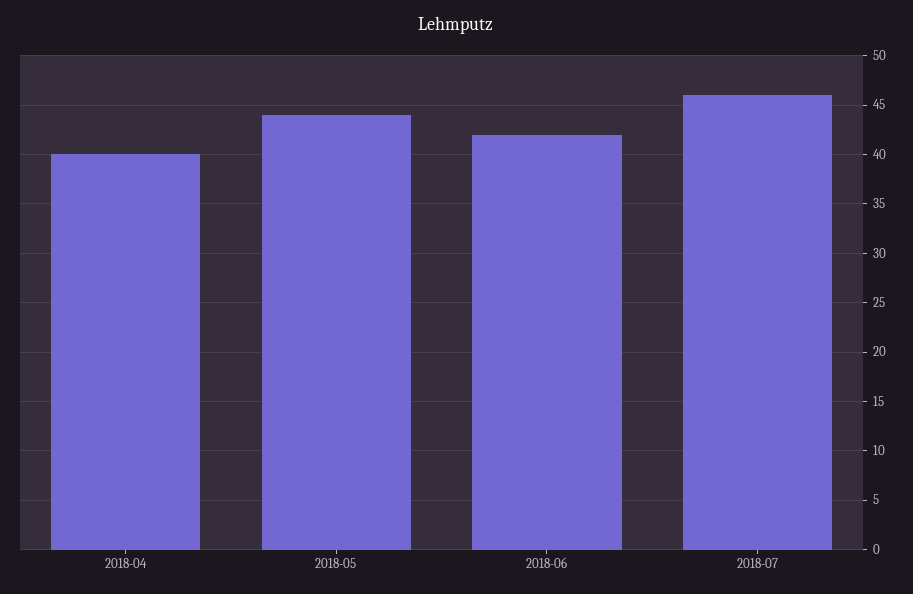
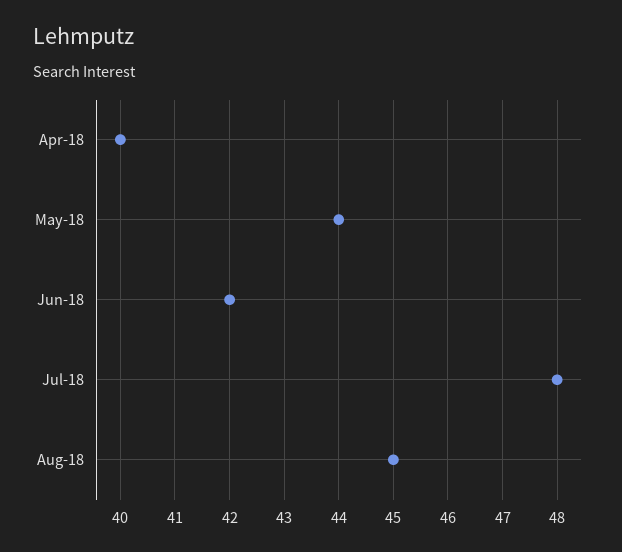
2018-07: 46 -> 48
Aug-18: none -> 45

